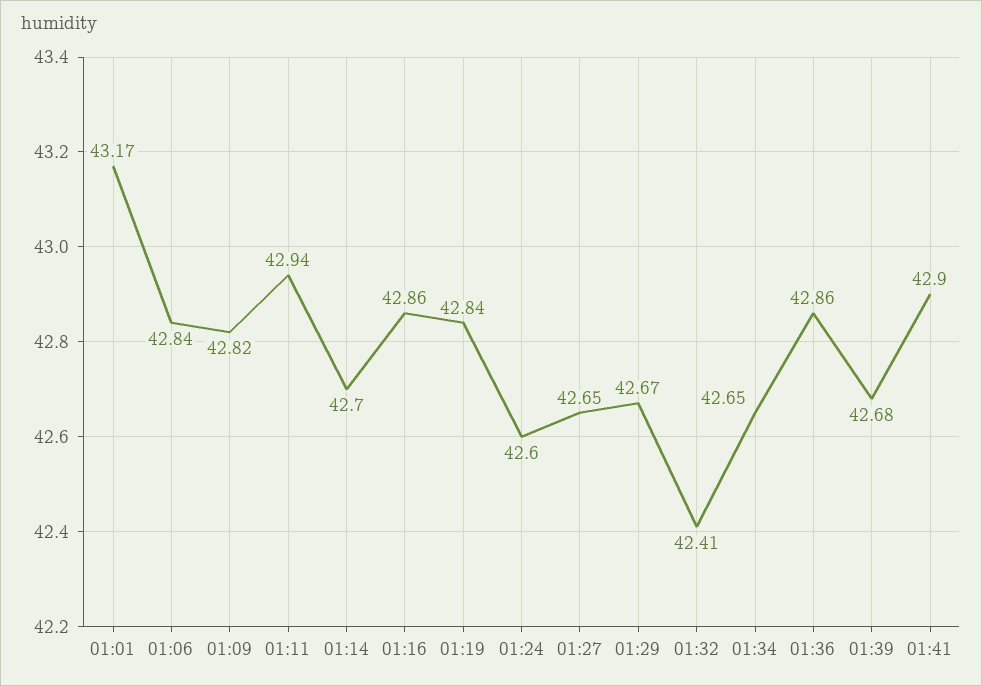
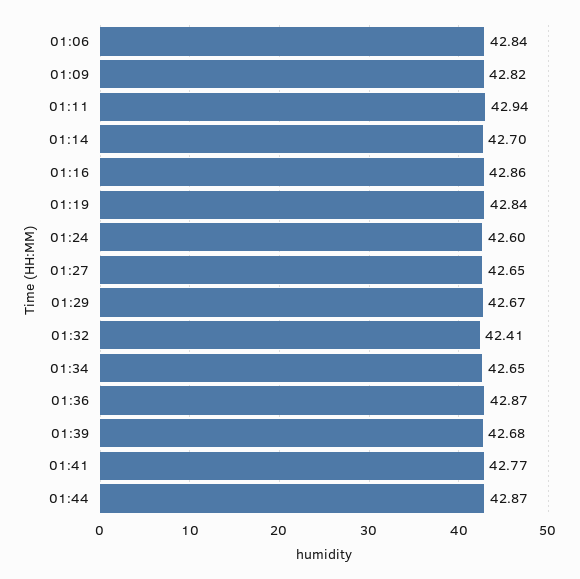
01:01: 43.17 -> none
01:36: 42.86 -> 42.87
01:41: 42.9 -> 42.77
01:44: none -> 42.87

